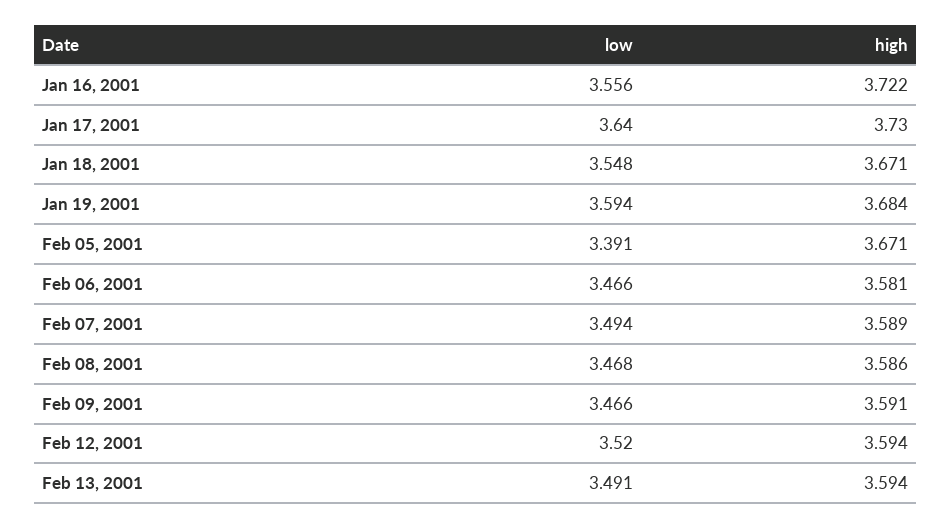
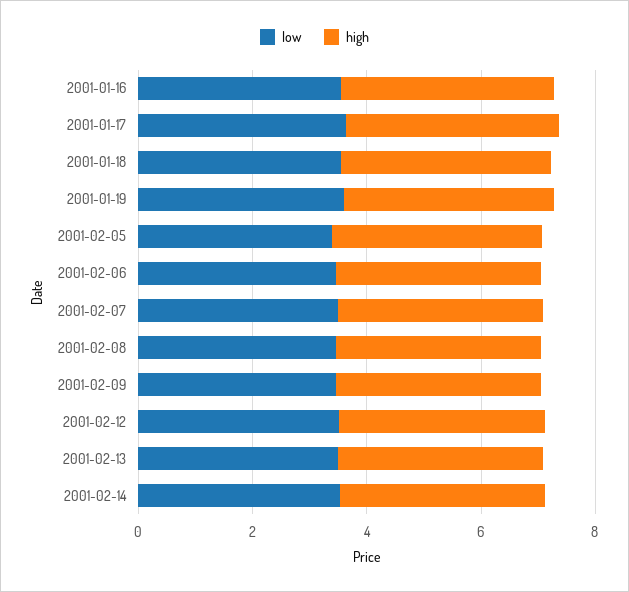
low, 2001-02-14: none -> 3.5
high, 2001-02-14: none -> 3.5

